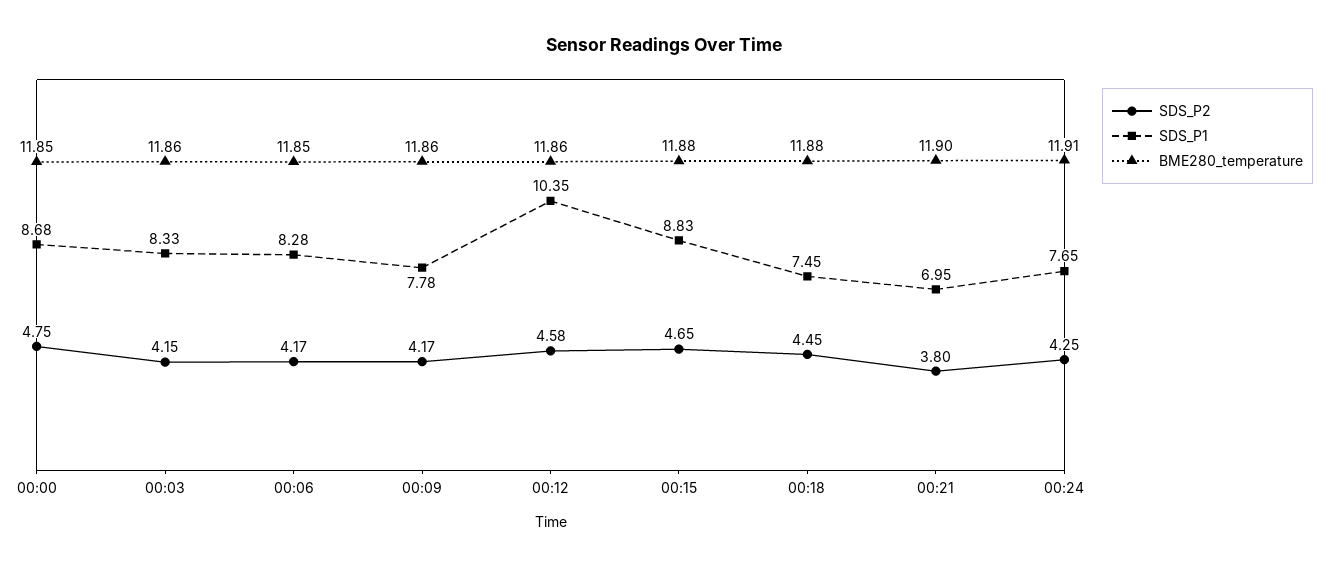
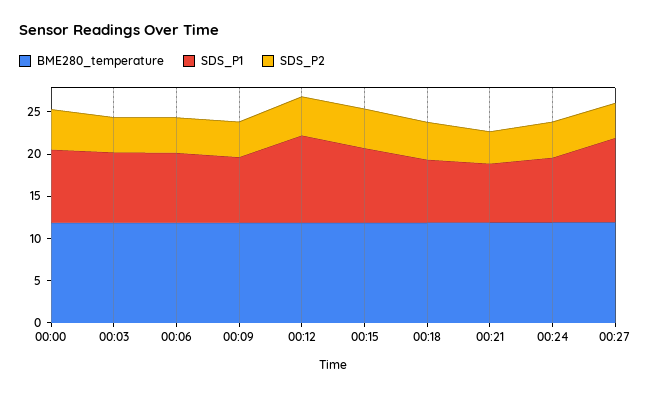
BME280_temperature, 00:27: none -> 12
SDS_P1, 00:27: none -> 10
SDS_P2, 00:27: none -> 4

